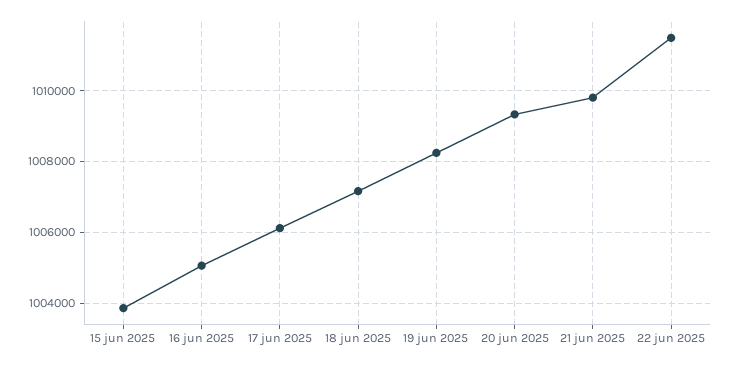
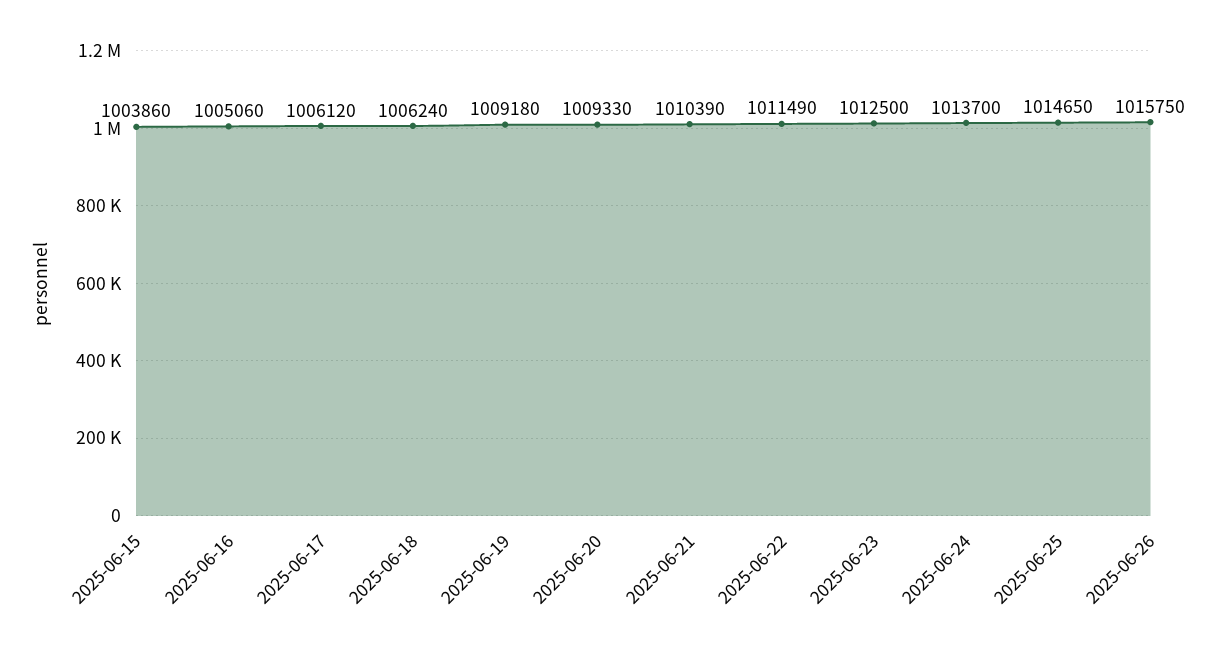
18 jun 2025: 1007200 -> 1006240
19 jun 2025: 1008200 -> 1009180
21 jun 2025: 1009800 -> 1010390
2025-06-23: none -> 1012500
2025-06-24: none -> 1013700
2025-06-25: none -> 1014650
2025-06-26: none -> 1015750

